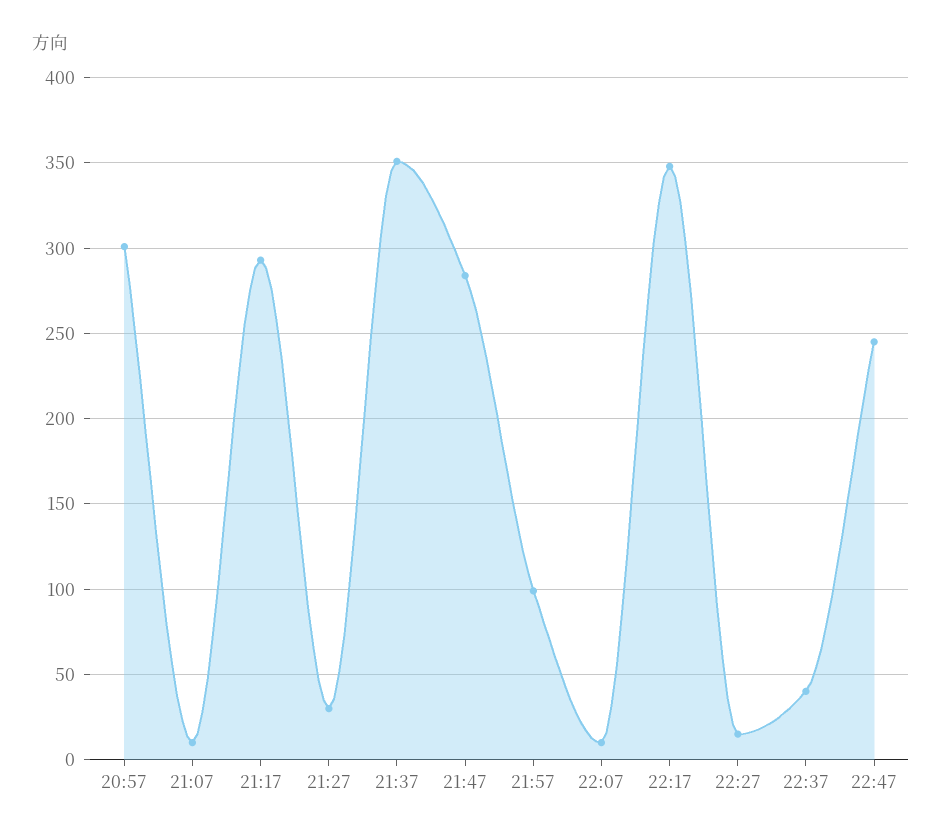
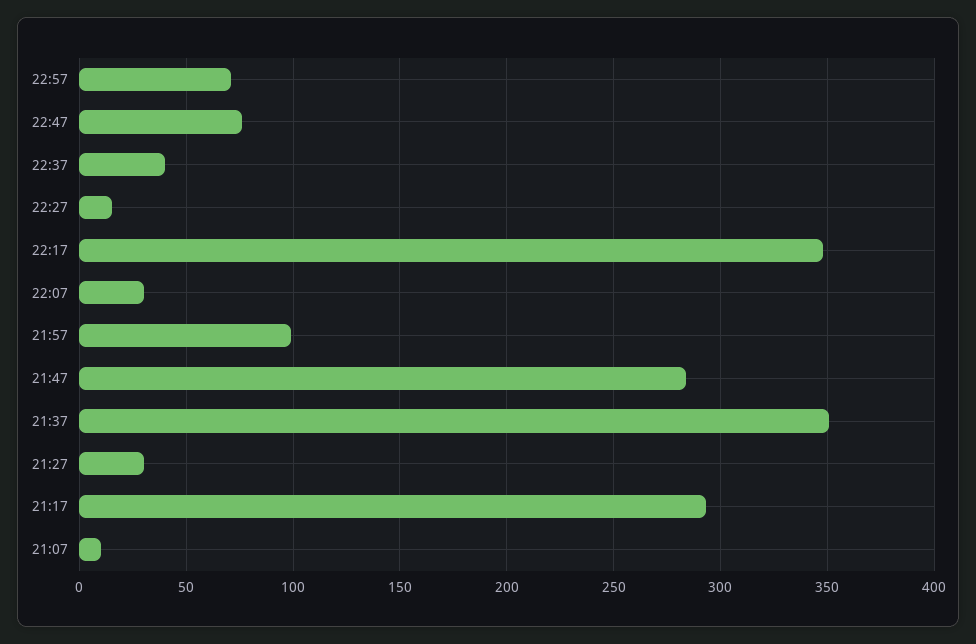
20:57: 300 -> none
22:07: 10 -> 30
22:47: 245 -> 75
22:57: none -> 70

